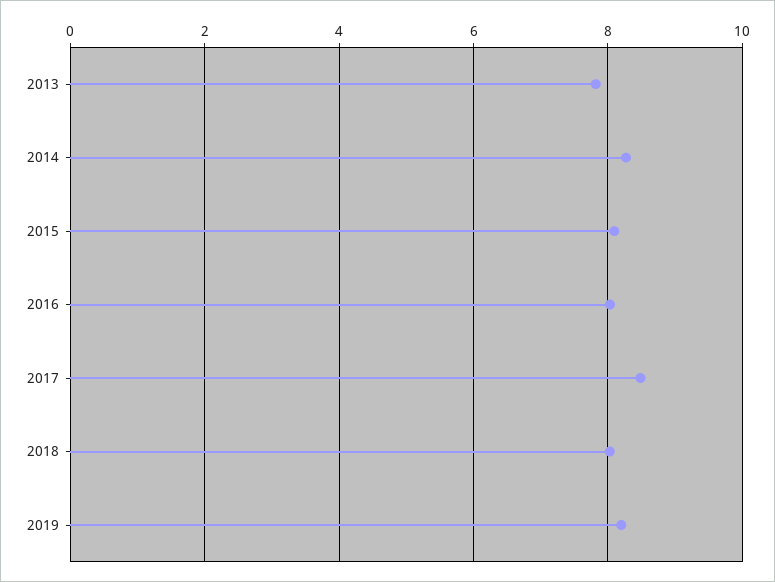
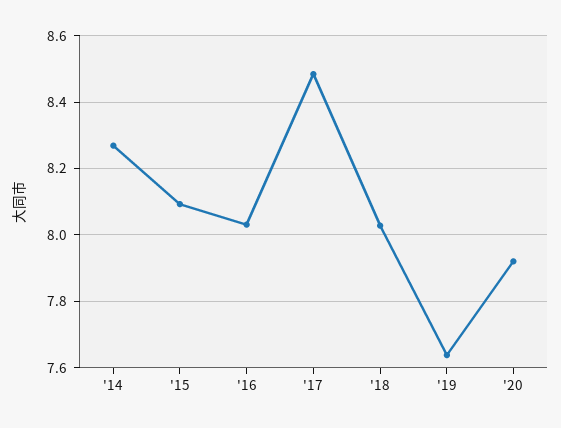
2013: 7.8 -> none
2019: 8.2 -> 7.64
'20: none -> 7.92

